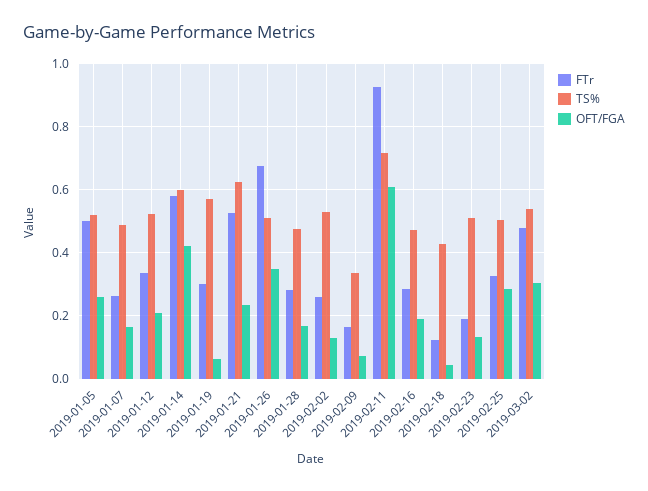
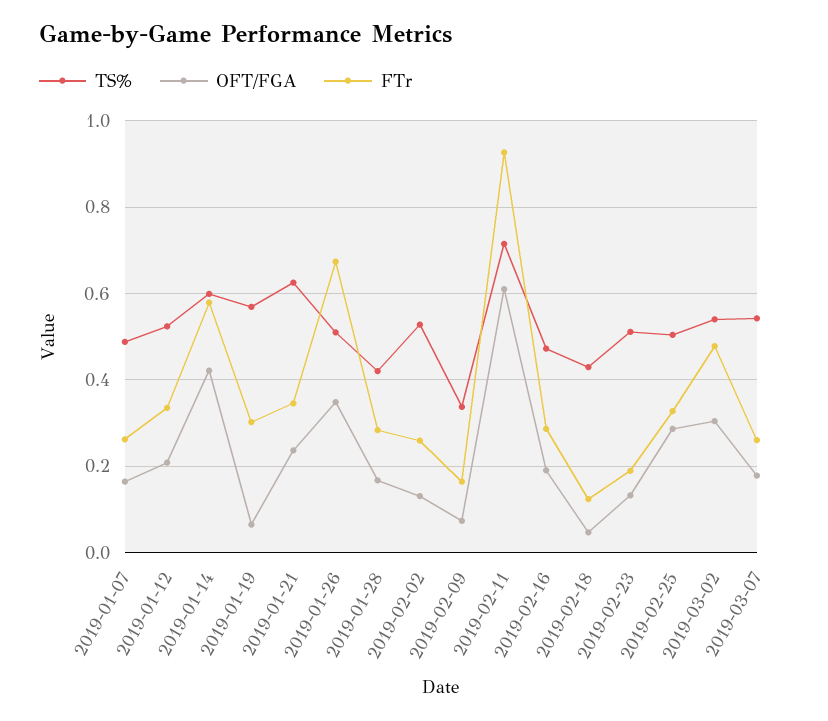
FTr, 2019-01-05: 0.5 -> none
TS%, 2019-01-05: 0.52 -> none
OFT/FGA, 2019-01-05: 0.26 -> none
FTr, 2019-01-21: 0.52 -> 0.34
TS%, 2019-01-28: 0.48 -> 0.42
TS%, 2019-03-07: none -> 0.54
OFT/FGA, 2019-03-07: none -> 0.18
FTr, 2019-03-07: none -> 0.26

